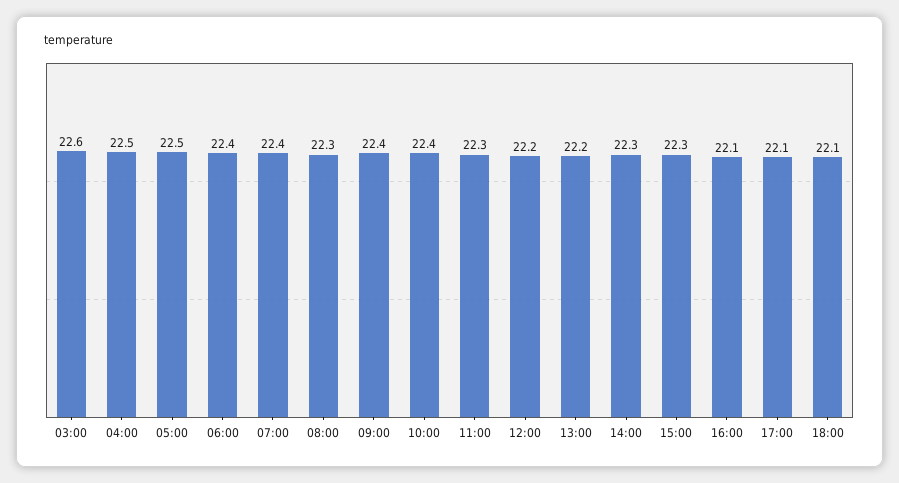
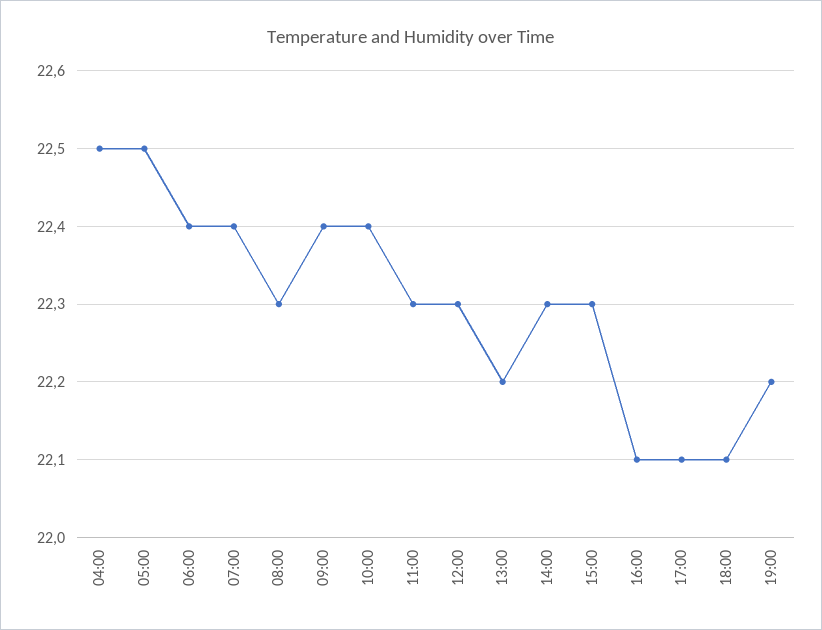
03:00: 22.6 -> none
12:00: 22.2 -> 22.3
19:00: none -> 22.2

